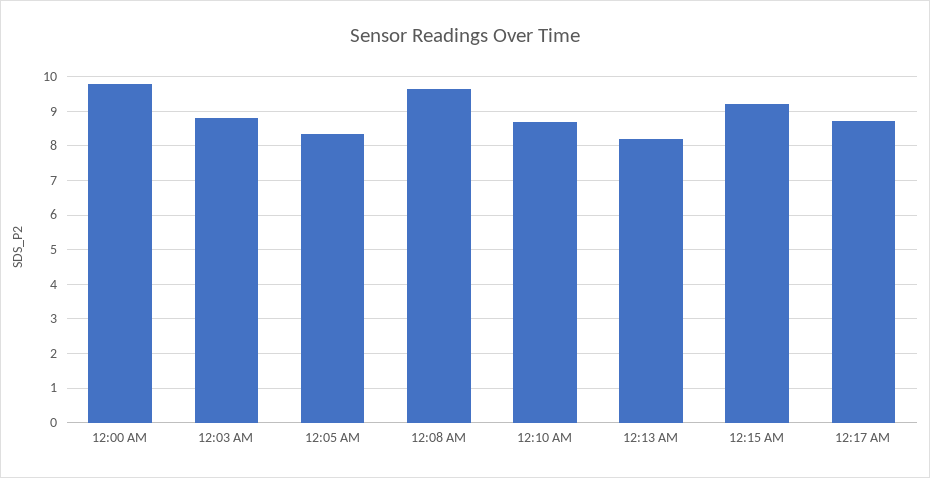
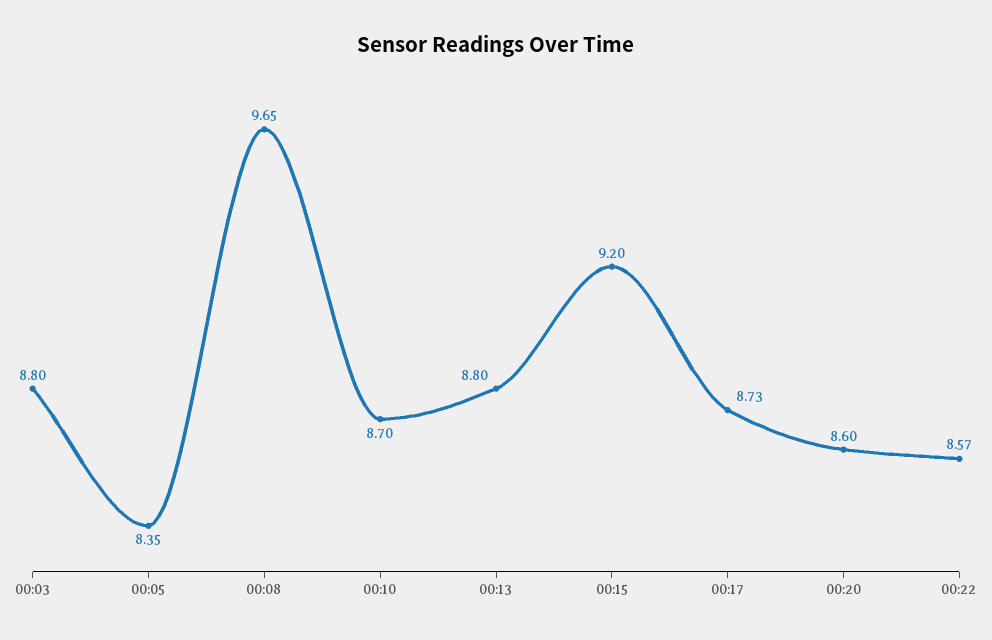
12:00 AM: 9.8 -> none
12:13 AM: 8.2 -> 8.8
00:20: none -> 8.6
00:22: none -> 8.57

